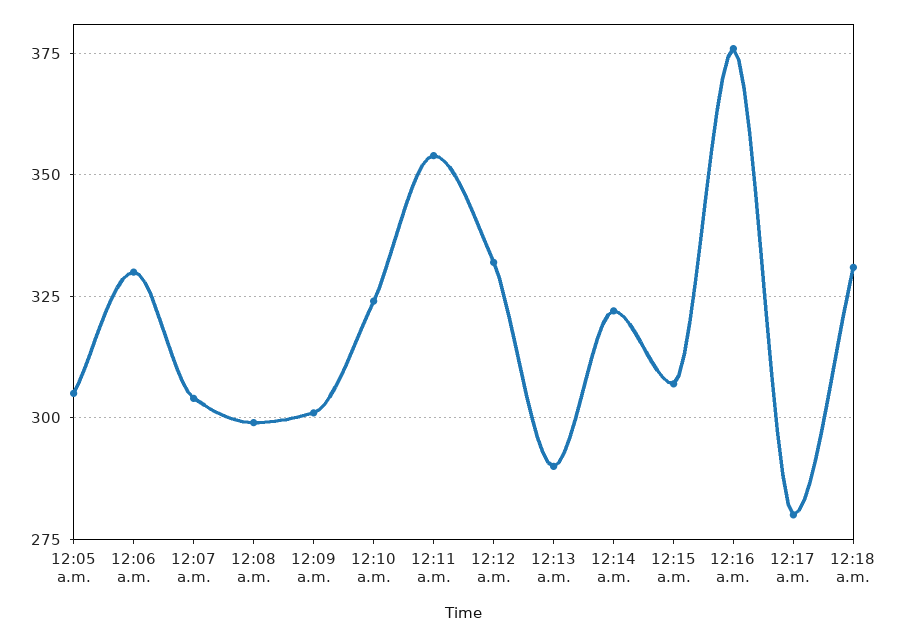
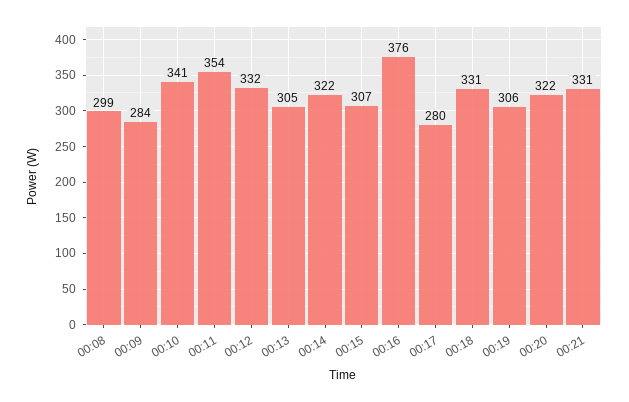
12:05 a.m.: 305 -> none
12:06 a.m.: 330 -> none
12:07 a.m.: 305 -> none
12:09 a.m.: 300 -> 284
12:10 a.m.: 325 -> 341
12:13 a.m.: 290 -> 305
00:19: none -> 306
00:20: none -> 322
00:21: none -> 331

